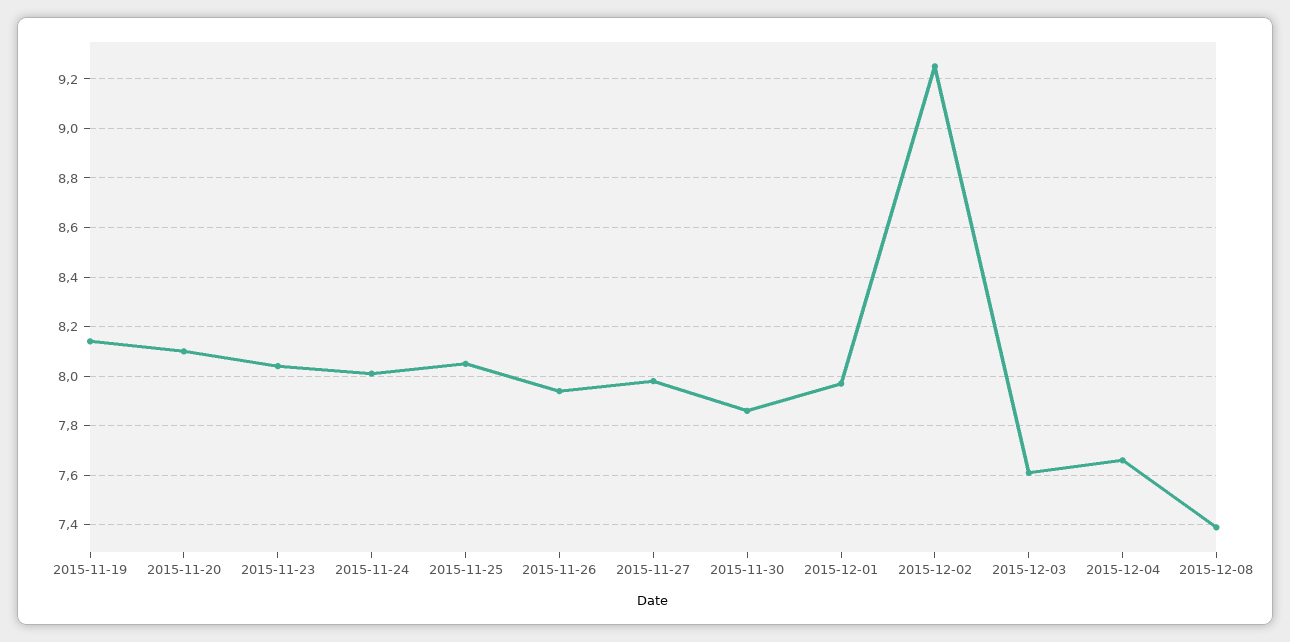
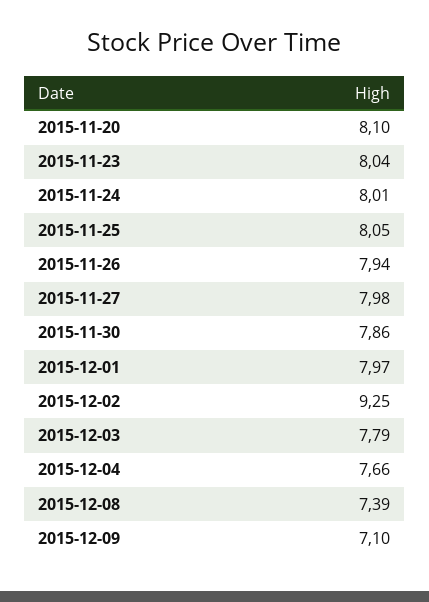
2015-11-19: 8.15 -> none
2015-12-03: 7.6 -> 7.79
2015-12-09: none -> 7.1

